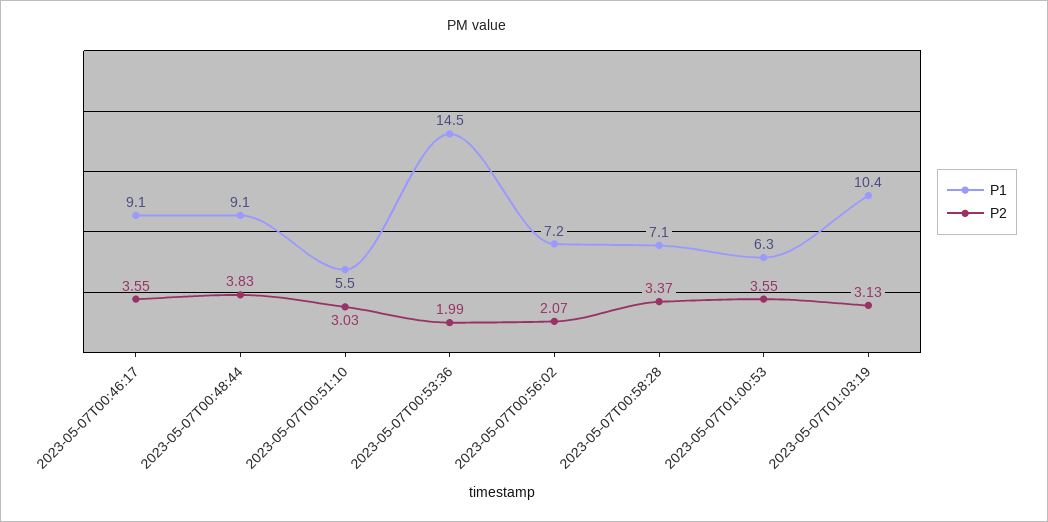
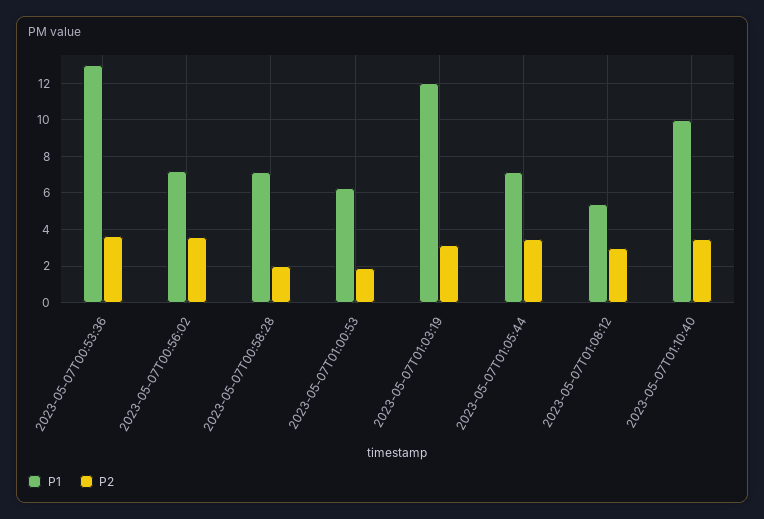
P1, 2023-05-07T00:46:17: 9.1 -> none
P2, 2023-05-07T00:46:17: 3.55 -> none
P1, 2023-05-07T00:48:44: 9.1 -> none
P2, 2023-05-07T00:48:44: 3.83 -> none
P1, 2023-05-07T00:51:10: 5.5 -> none
P2, 2023-05-07T00:51:10: 3.03 -> none
P1, 2023-05-07T00:53:36: 14.5 -> 13
P2, 2023-05-07T00:53:36: 1.99 -> 3.5
P2, 2023-05-07T00:56:02: 2.07 -> 3.5
P2, 2023-05-07T00:58:28: 3.37 -> 2
P2, 2023-05-07T01:00:53: 3.55 -> 2
P1, 2023-05-07T01:03:19: 10.4 -> 12
P1, 2023-05-07T01:05:44: none -> 7
P2, 2023-05-07T01:05:44: none -> 3.5
P1, 2023-05-07T01:08:12: none -> 5.5
P2, 2023-05-07T01:08:12: none -> 3
P1, 2023-05-07T01:10:40: none -> 10
P2, 2023-05-07T01:10:40: none -> 3.5

